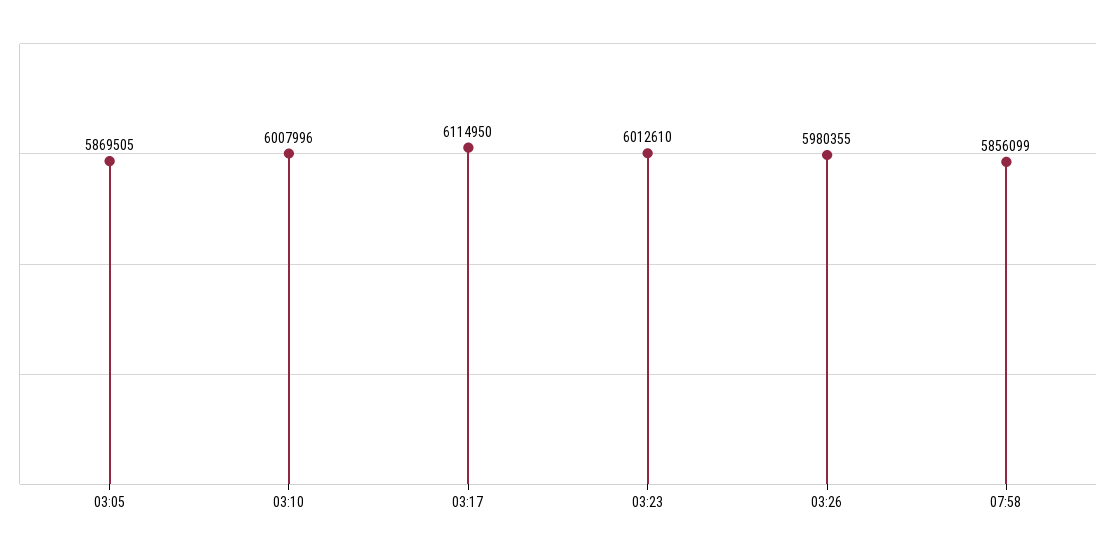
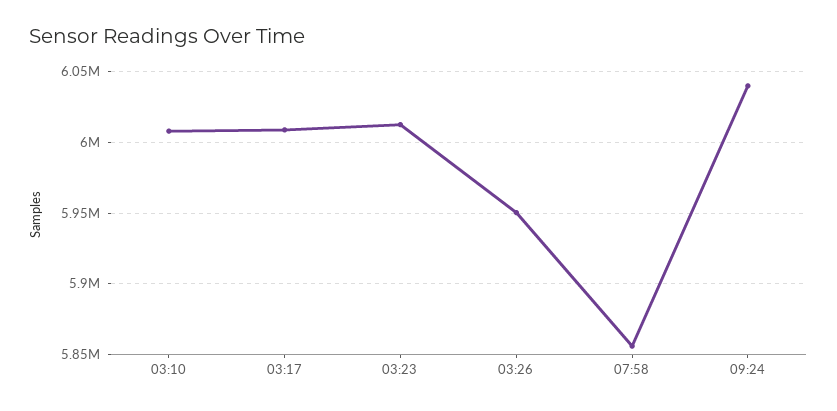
03:05: 5869505 -> none
03:17: 6114950 -> 6010000
03:26: 5980355 -> 5950000
09:24: none -> 6040000

